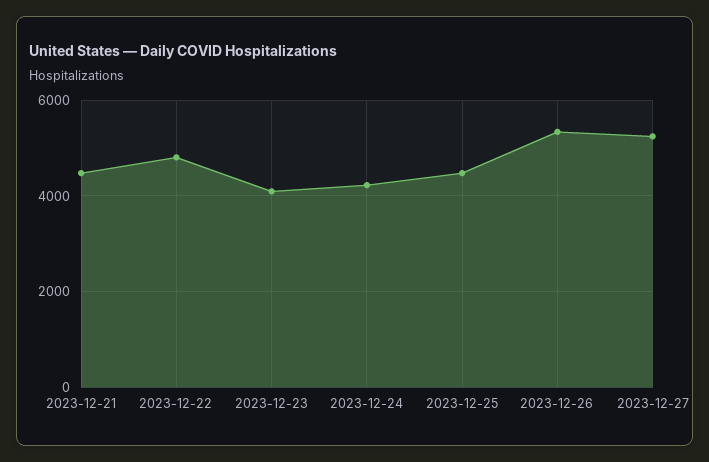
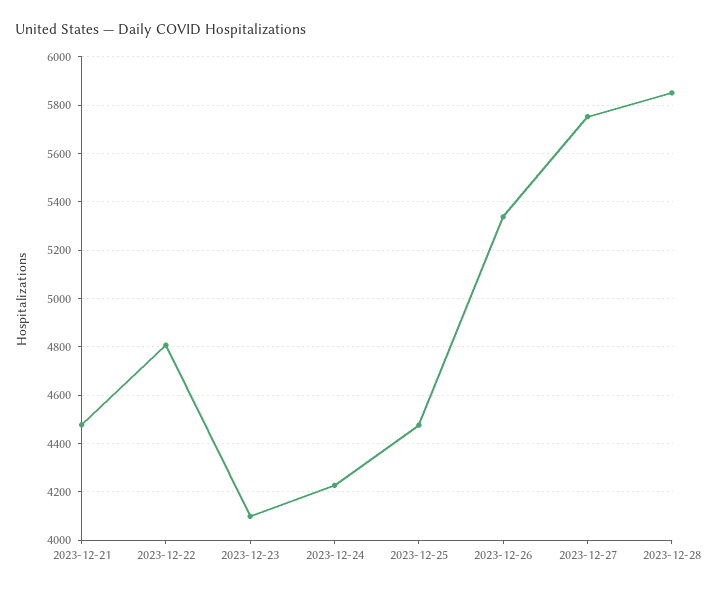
2023-12-27: 5200 -> 5750
2023-12-28: none -> 5850

